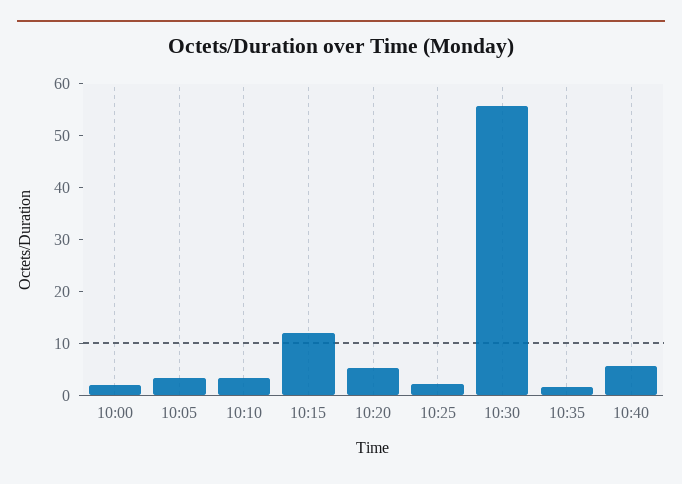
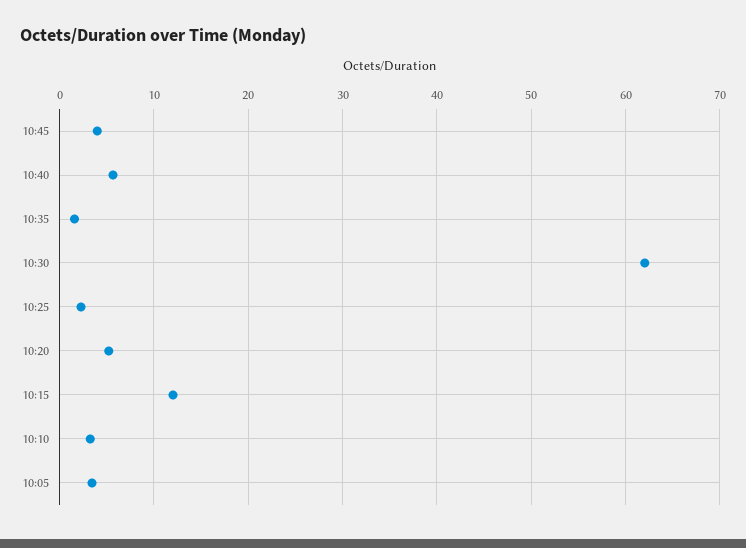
10:00: 2 -> none
10:30: 56 -> 62
10:45: none -> 4

